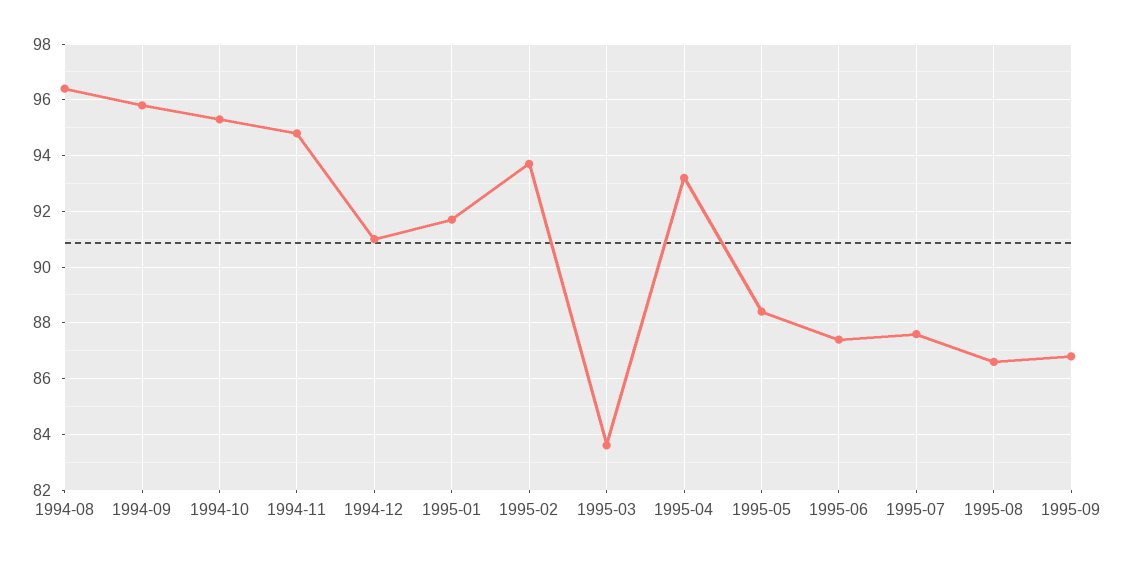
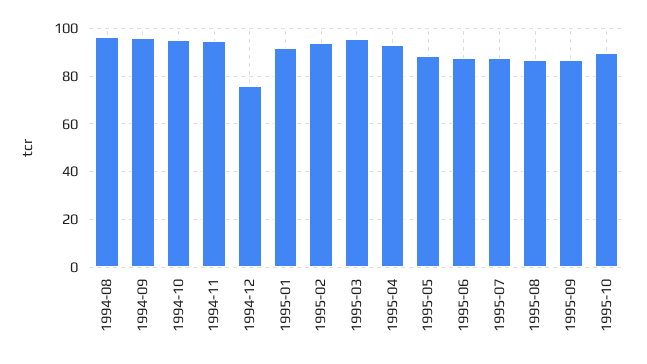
1994-12: 91 -> 75
1995-03: 83.5 -> 95
1995-10: none -> 90

